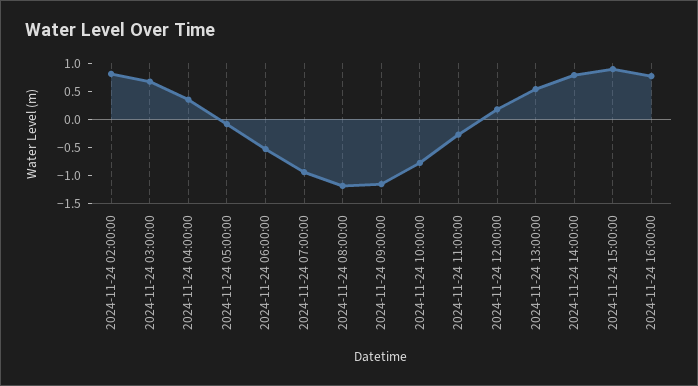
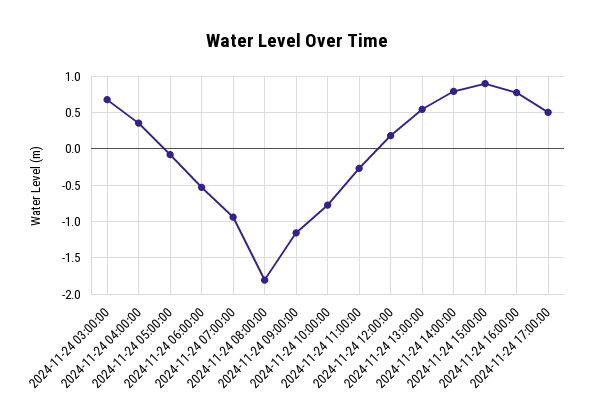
2024-11-24 02:00:00: 0.75 -> none
2024-11-24 08:00:00: -1.25 -> -1.8
2024-11-24 17:00:00: none -> 0.5

